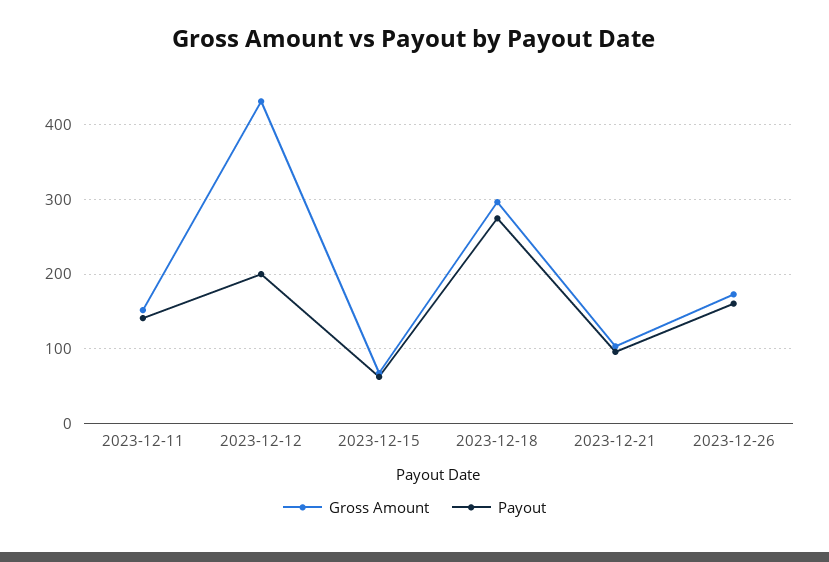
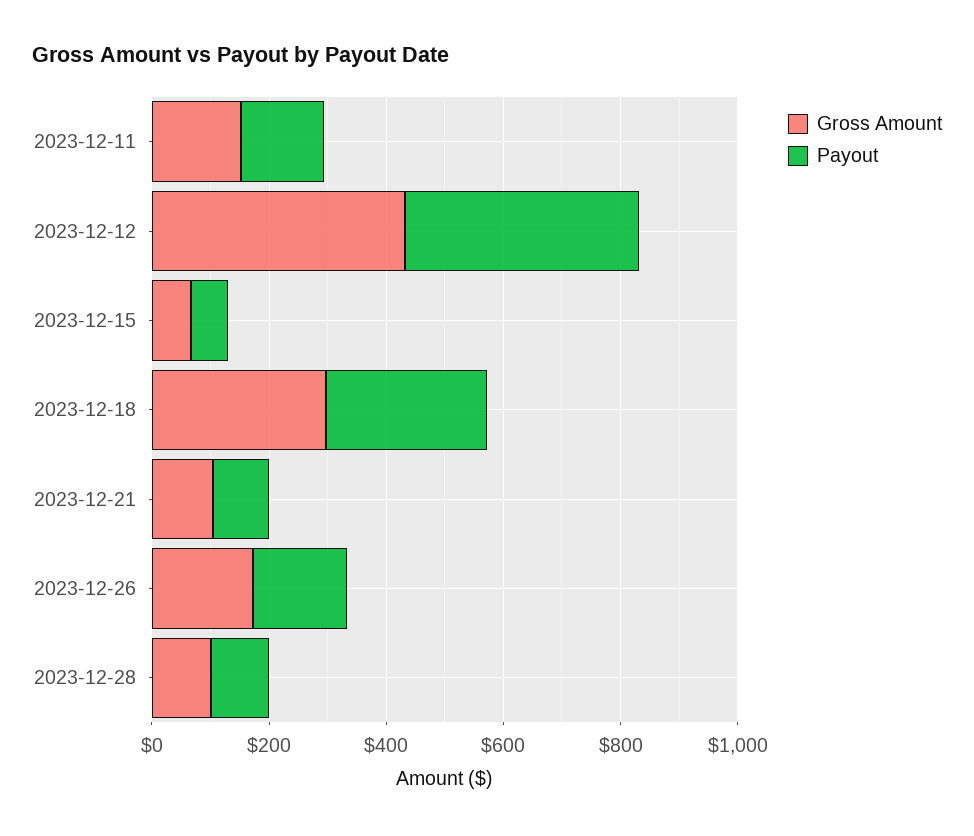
Payout, 2023-12-12: 200 -> 400
Gross Amount, 2023-12-28: none -> 100
Payout, 2023-12-28: none -> 100

